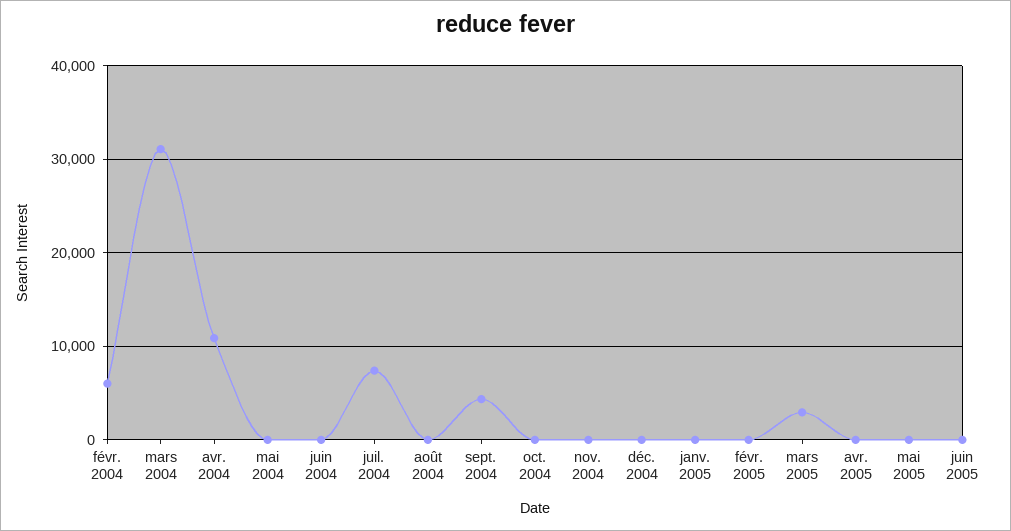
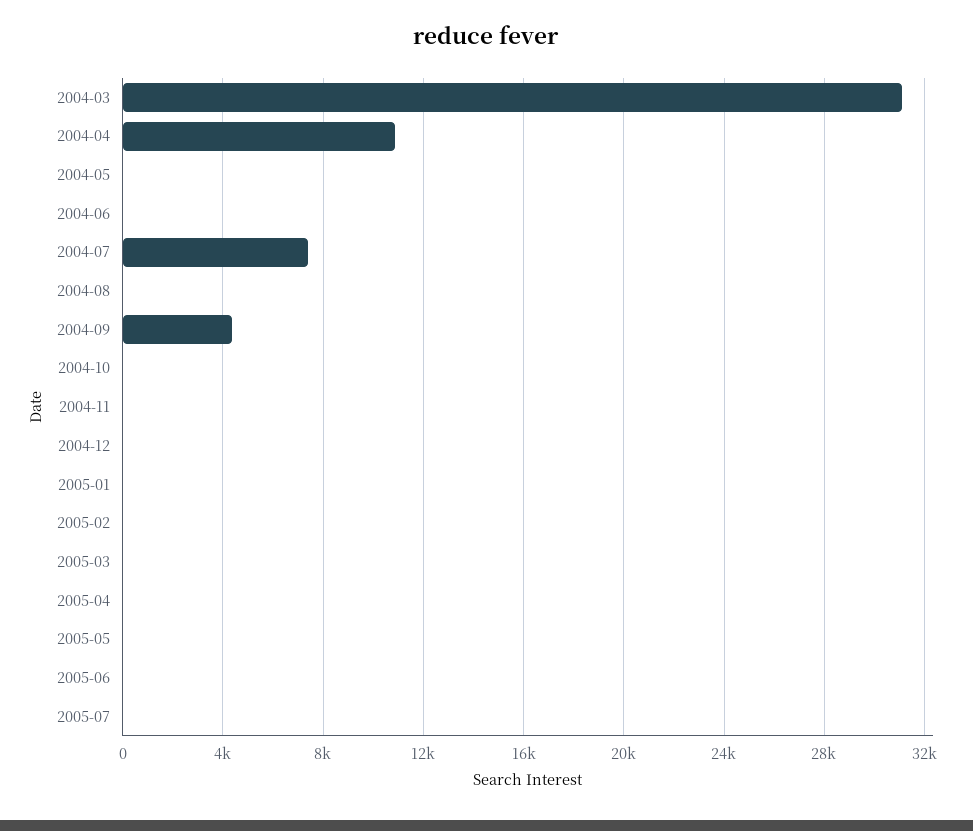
févr. 2004: 6000 -> none
mars 2005: 3000 -> 0
2005-07: none -> 0

